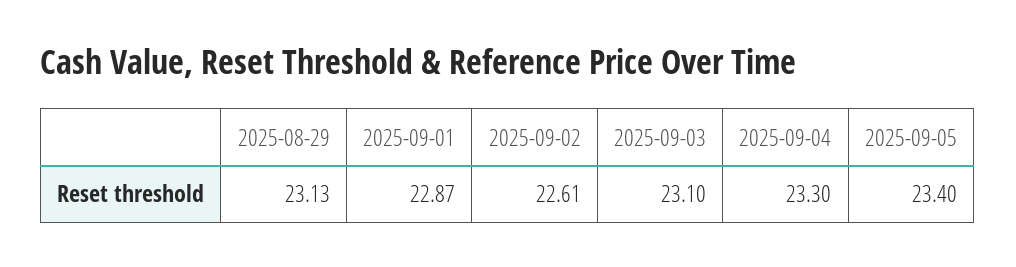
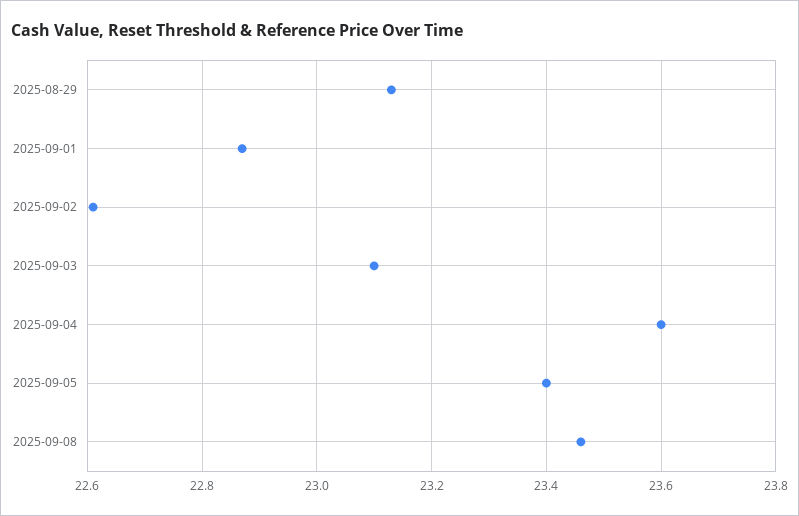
2025-09-04: 23.3 -> 23.6
2025-09-08: none -> 23.45

